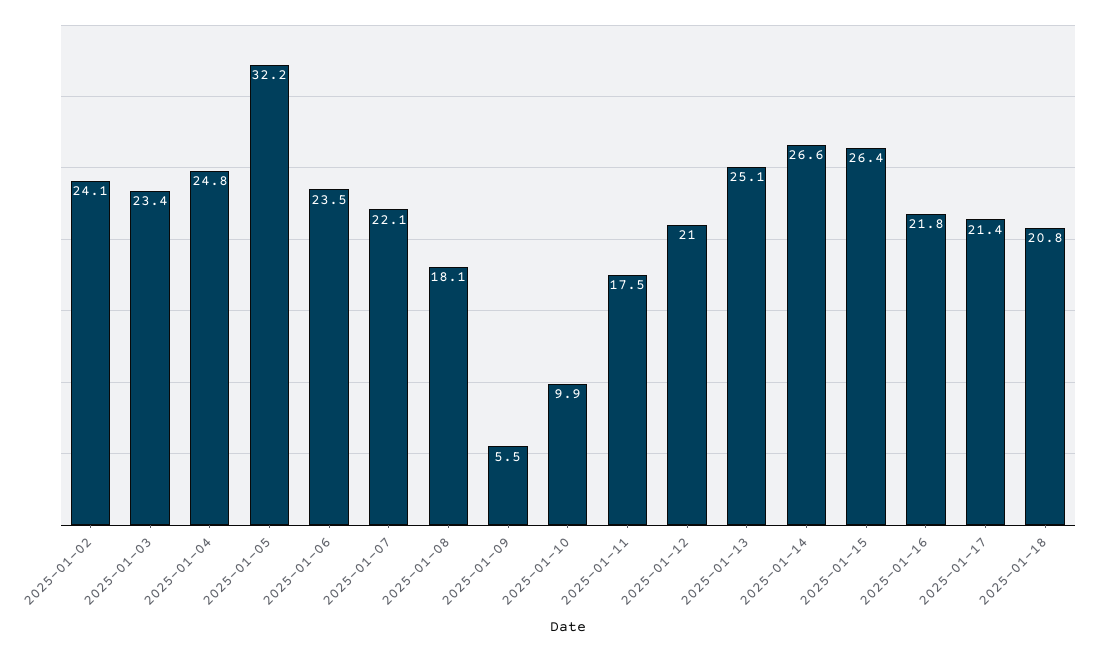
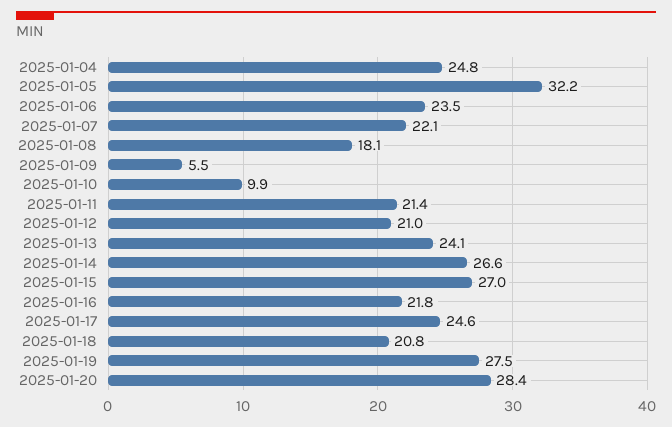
2025-01-02: 24.1 -> none
2025-01-03: 23.4 -> none
2025-01-11: 17.5 -> 21.4
2025-01-13: 25.1 -> 24.1
2025-01-15: 26.4 -> 27
2025-01-17: 21.4 -> 24.6
2025-01-19: none -> 27.5
2025-01-20: none -> 28.4

